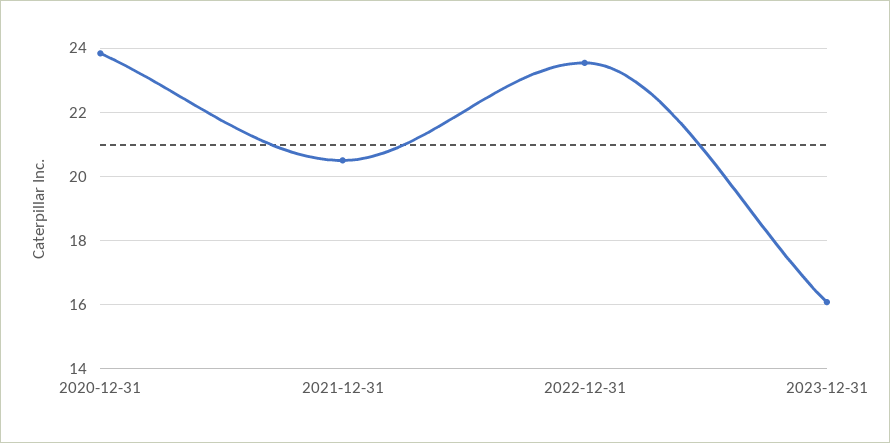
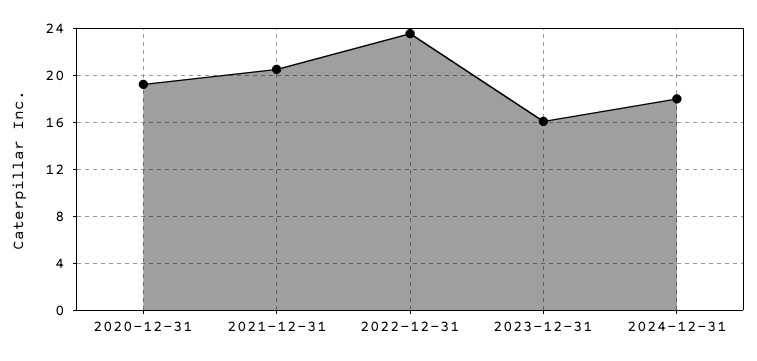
2020-12-31: 23.8 -> 19
2024-12-31: none -> 18

